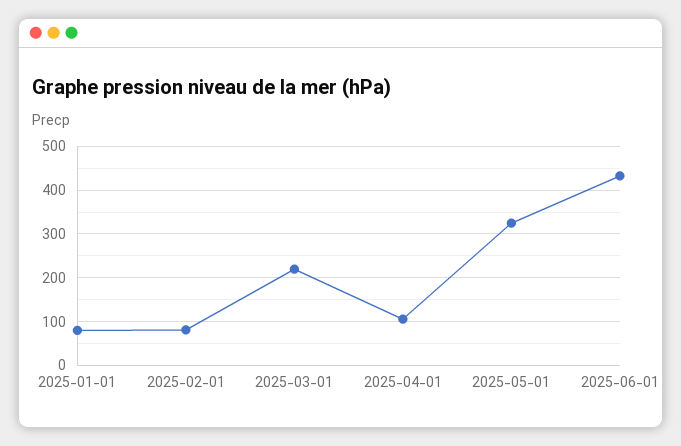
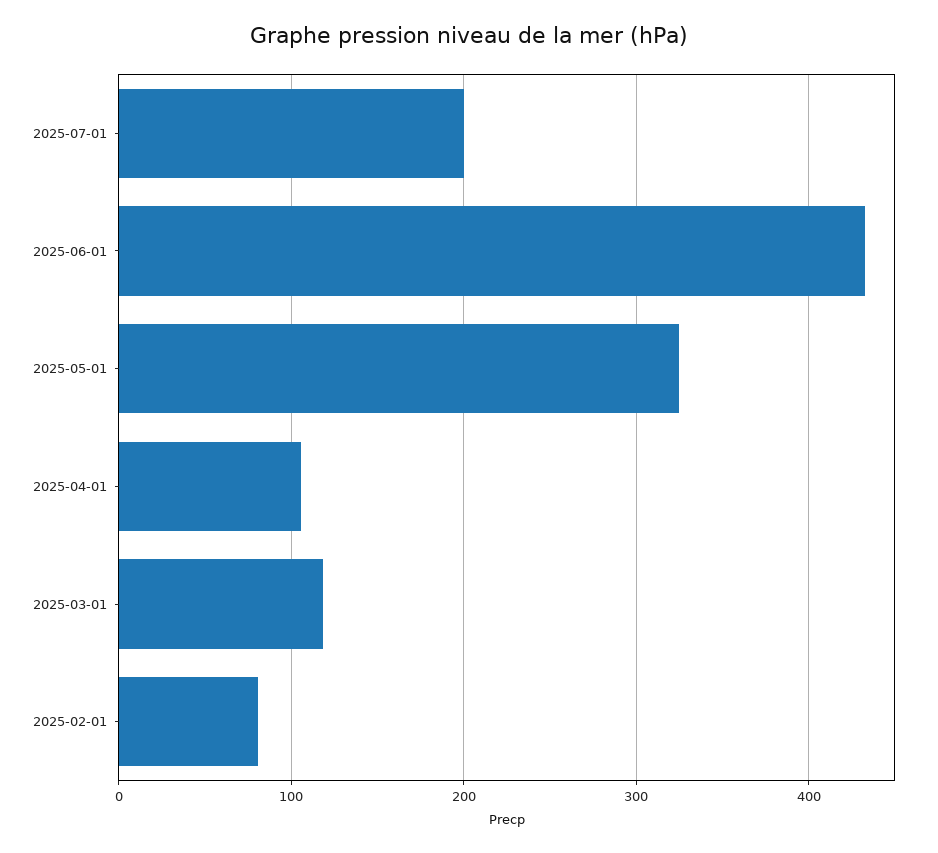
2025-01-01: 80 -> none
2025-03-01: 220 -> 120
2025-07-01: none -> 200

